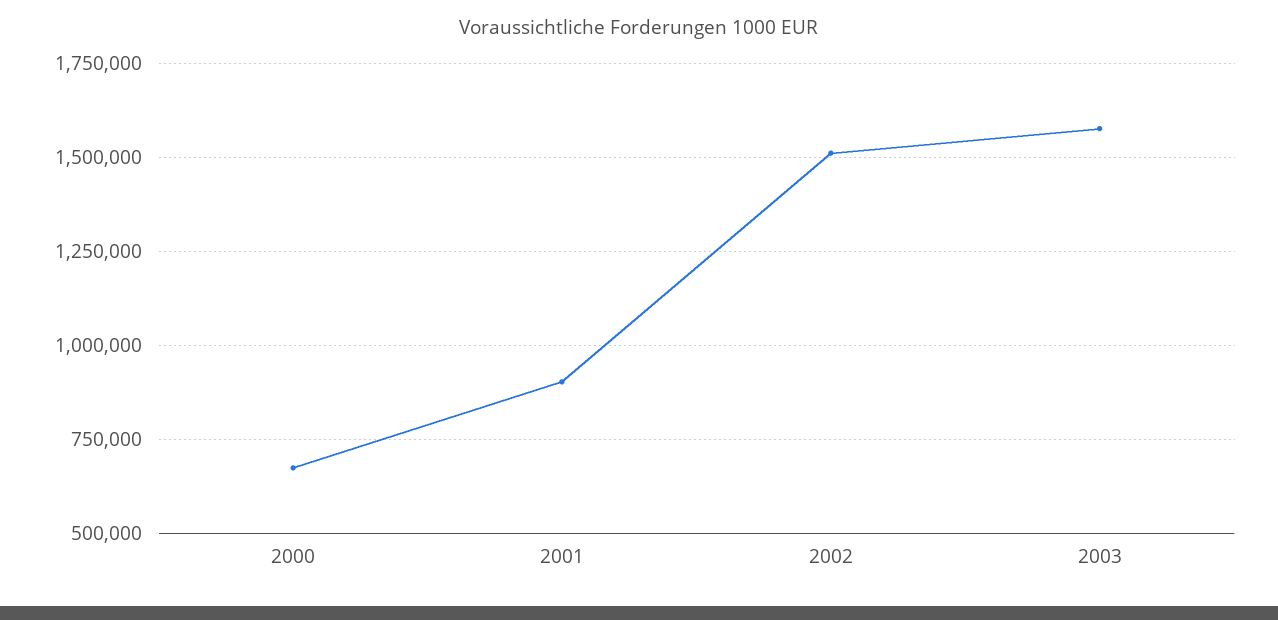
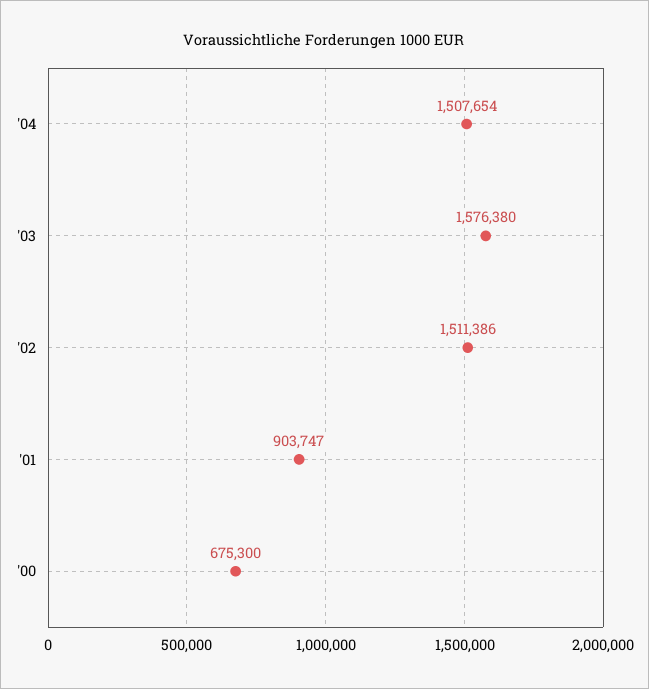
'04: none -> 1507654

